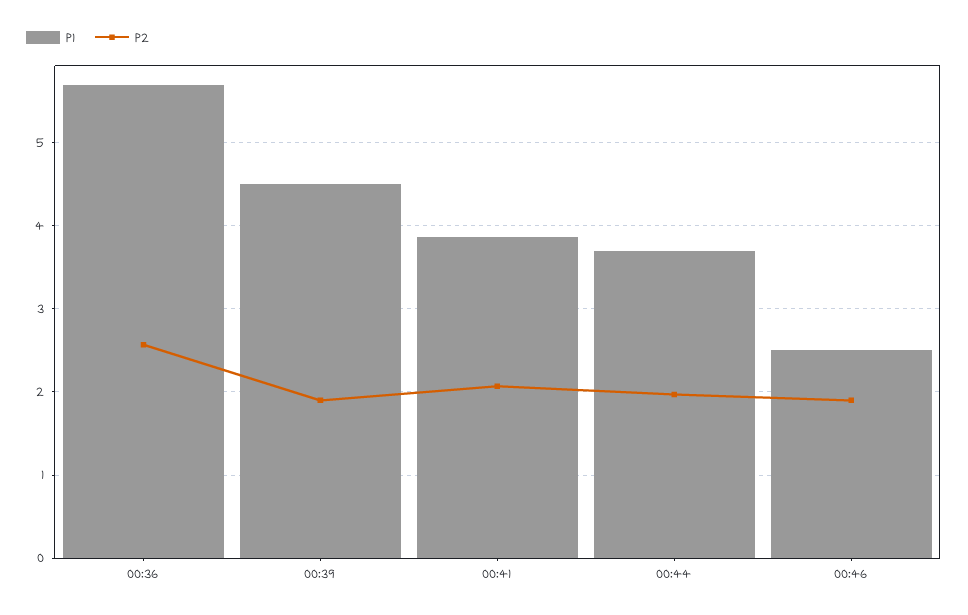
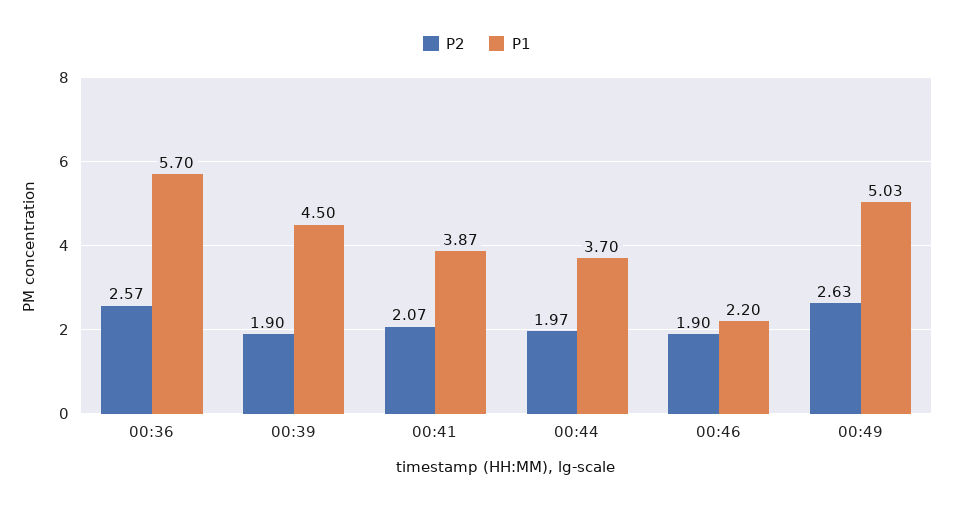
P1, 00:46: 2.5 -> 2.2
P2, 00:49: none -> 2.63
P1, 00:49: none -> 5.03

